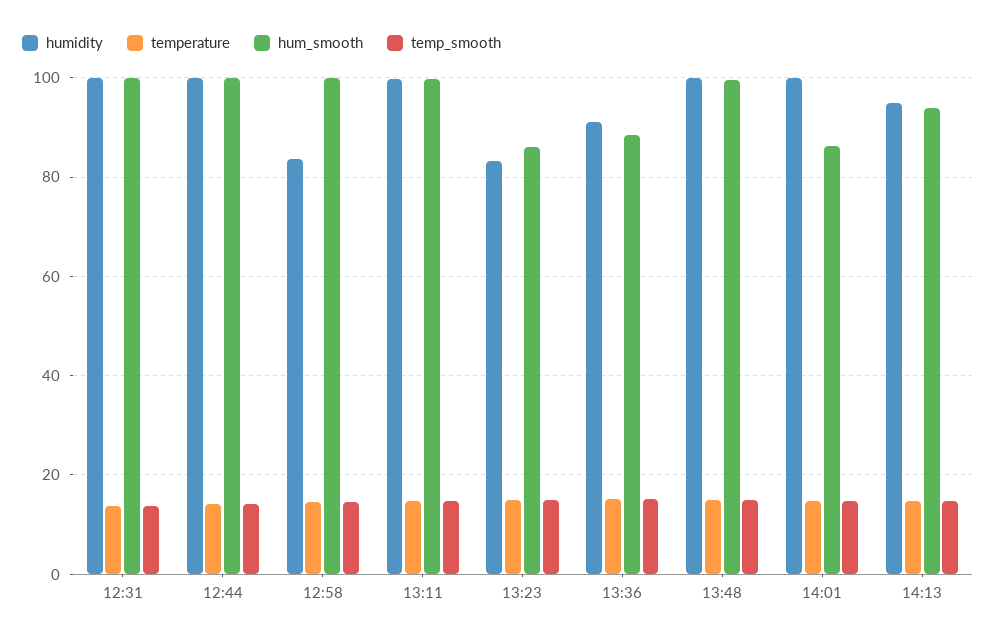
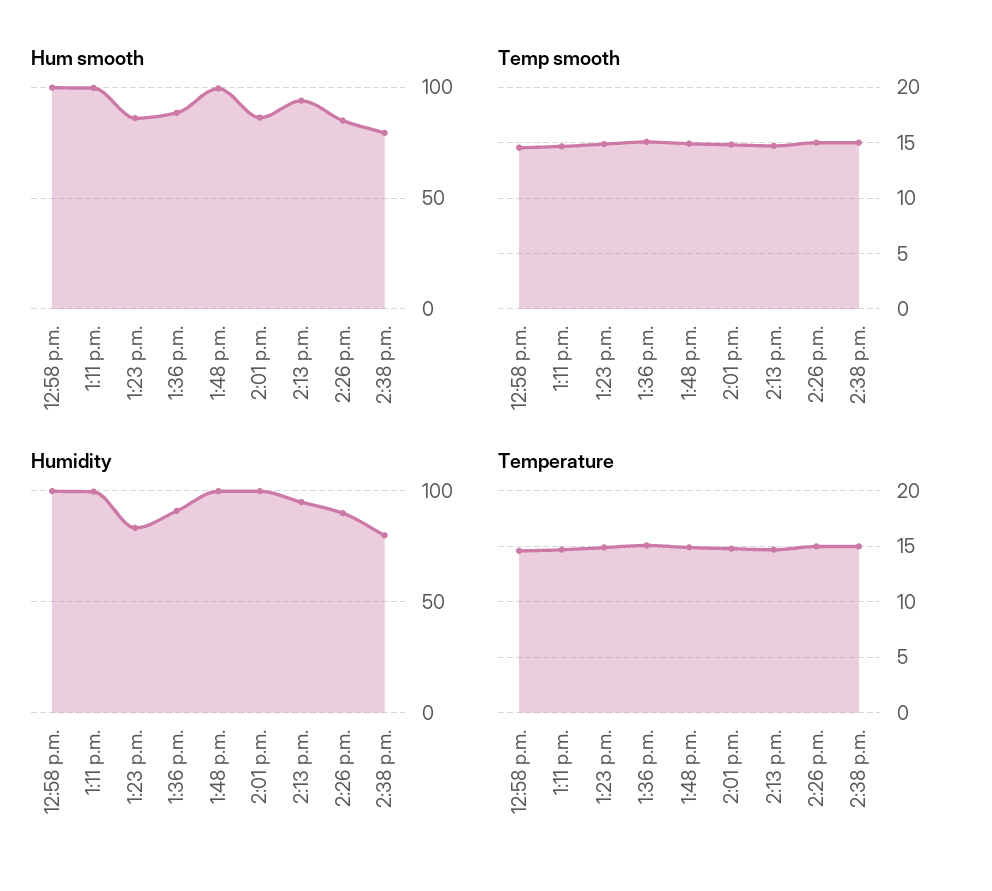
humidity, 12:31: 100 -> none
temperature, 12:31: 14 -> none
hum_smooth, 12:31: 100 -> none
temp_smooth, 12:31: 14 -> none
humidity, 12:44: 100 -> none
temperature, 12:44: 14 -> none
hum_smooth, 12:44: 100 -> none
temp_smooth, 12:44: 14 -> none
humidity, 12:58: 84 -> 100
hum_smooth, 2:26 p.m.: none -> 85
hum_smooth, 2:38 p.m.: none -> 80
temp_smooth, 2:26 p.m.: none -> 15
temp_smooth, 2:38 p.m.: none -> 15
humidity, 2:26 p.m.: none -> 90
humidity, 2:38 p.m.: none -> 80
temperature, 2:26 p.m.: none -> 15
temperature, 2:38 p.m.: none -> 15

